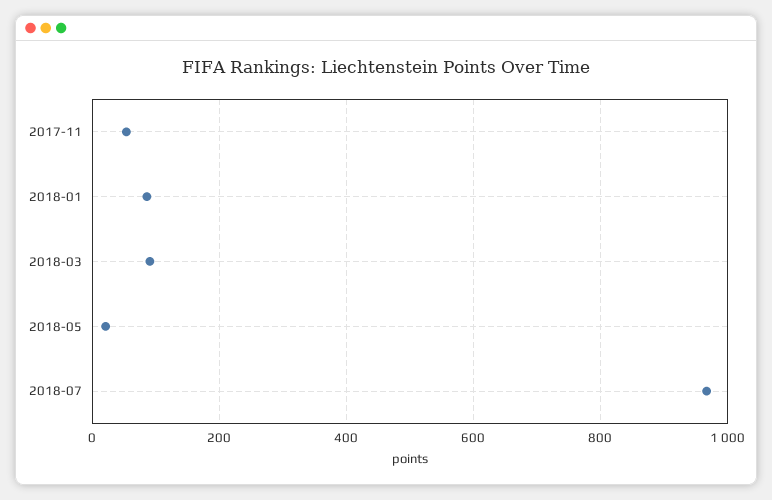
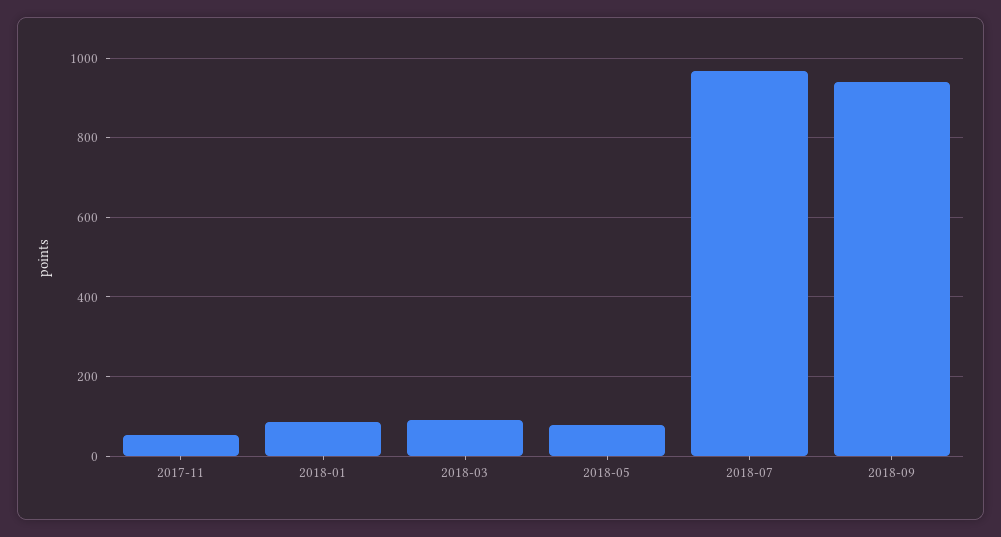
2018-05: 20 -> 80
2018-09: none -> 940

